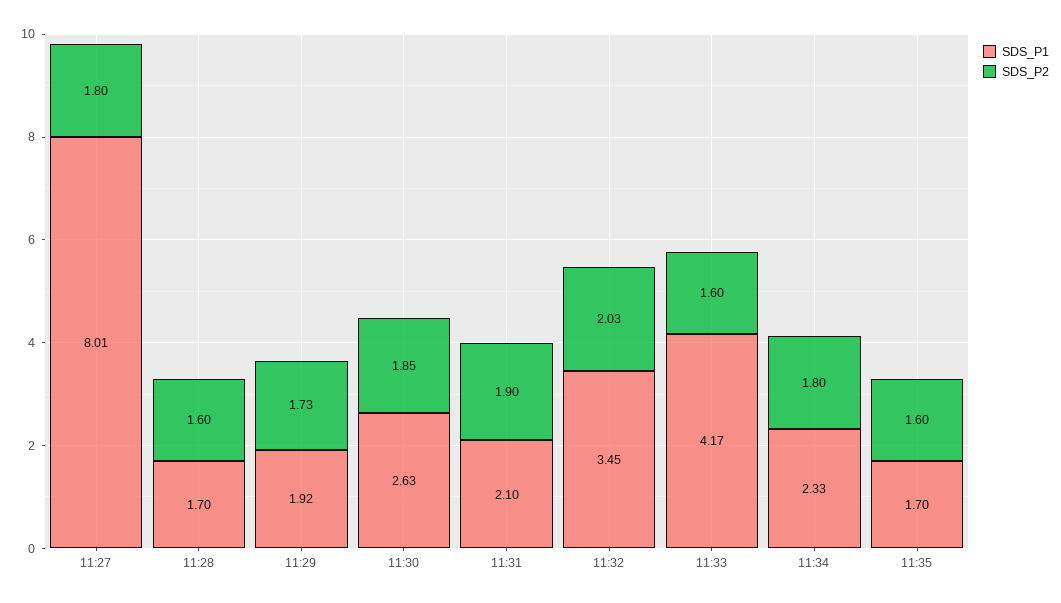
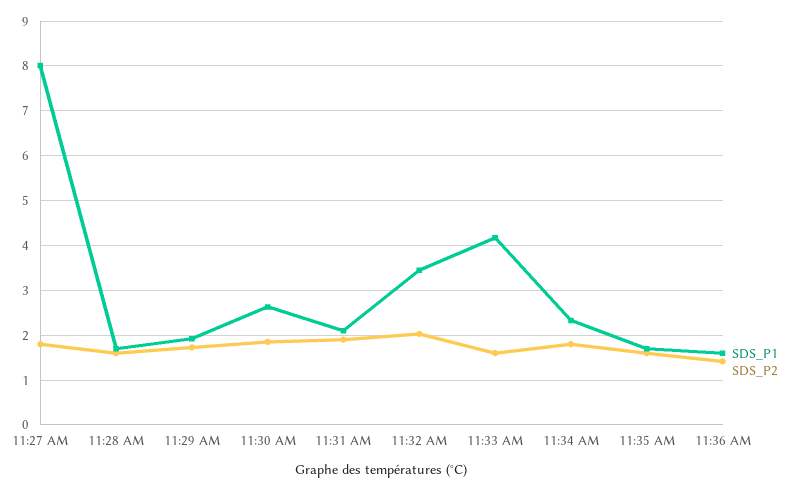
SDS_P1, 11:36 AM: none -> 1.6
SDS_P2, 11:36 AM: none -> 1.4

